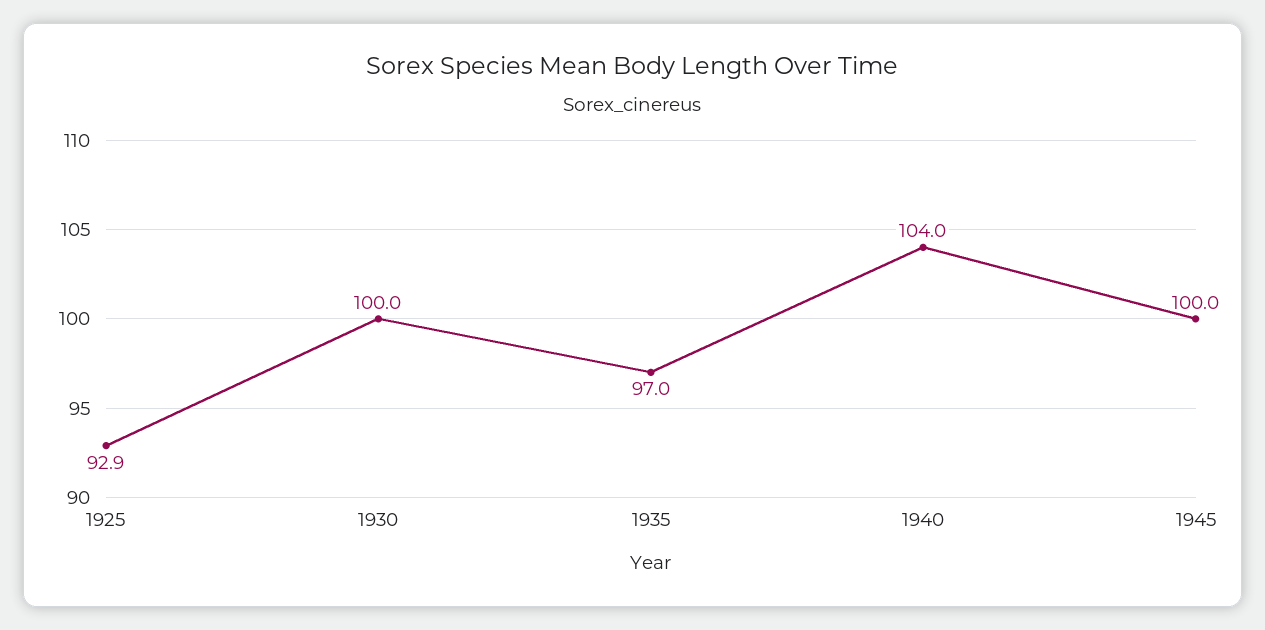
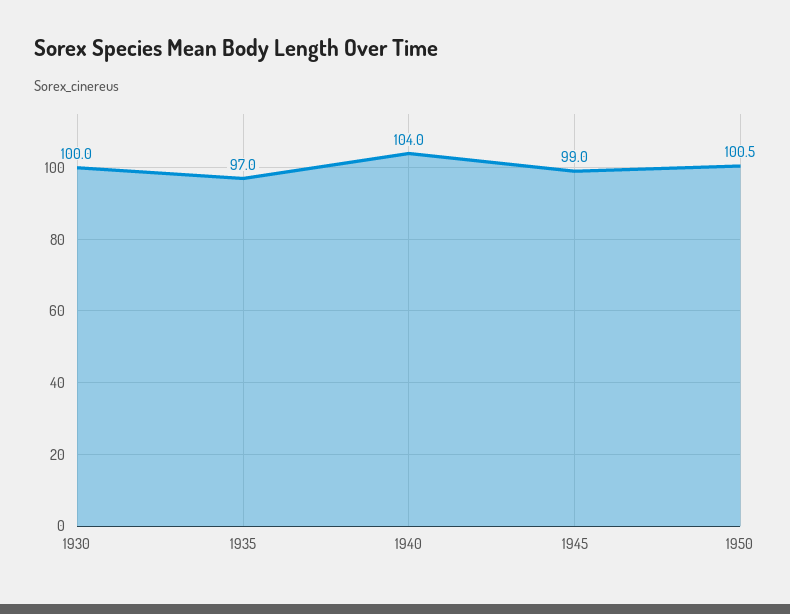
1925: 92.9 -> none
1945: 100 -> 99
1950: none -> 100.5

